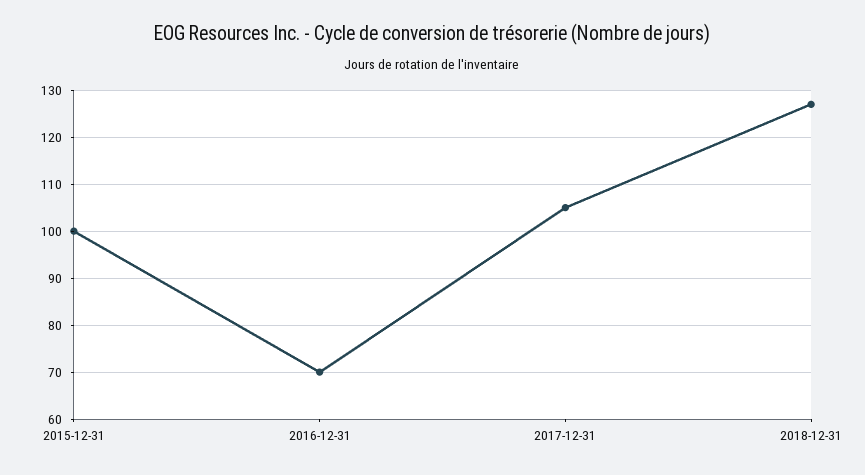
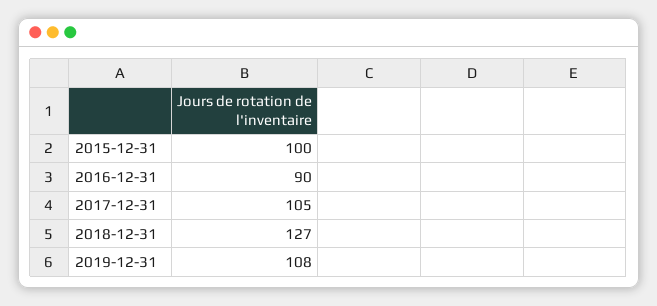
2016-12-31: 70 -> 90
2019-12-31: none -> 108

